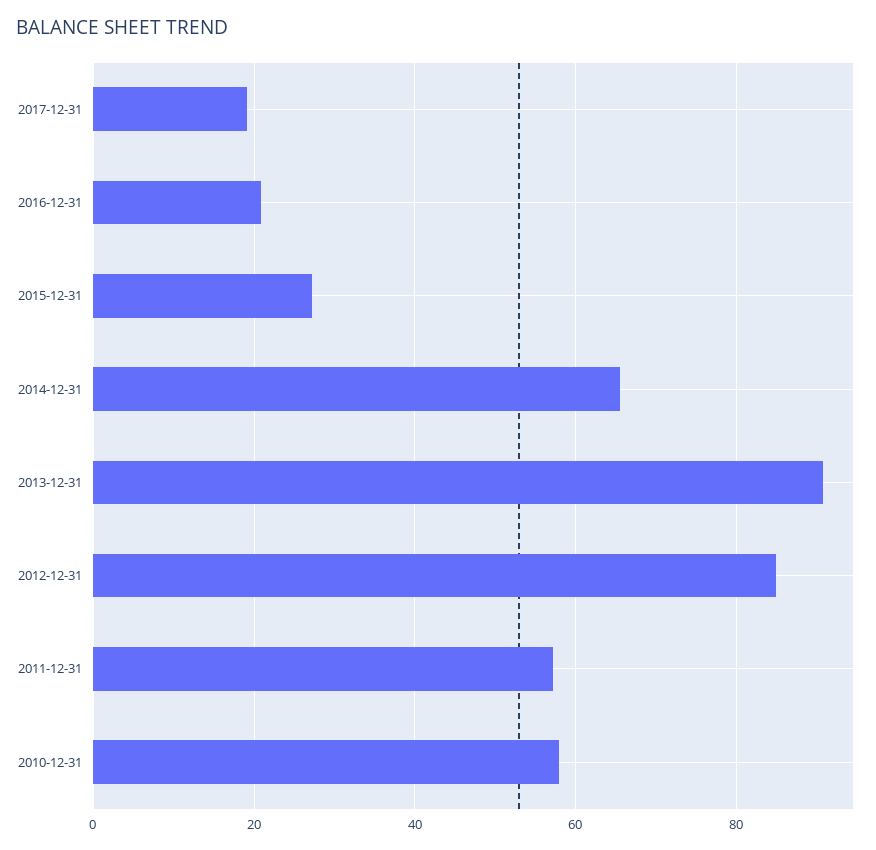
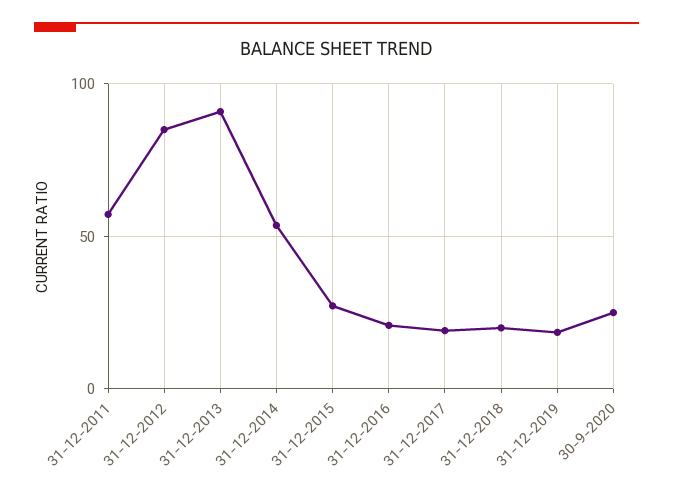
2014-12-31: 66 -> 55
2010-12-31: 58 -> none
31-12-2018: none -> 20
31-12-2019: none -> 20
30-9-2020: none -> 25

